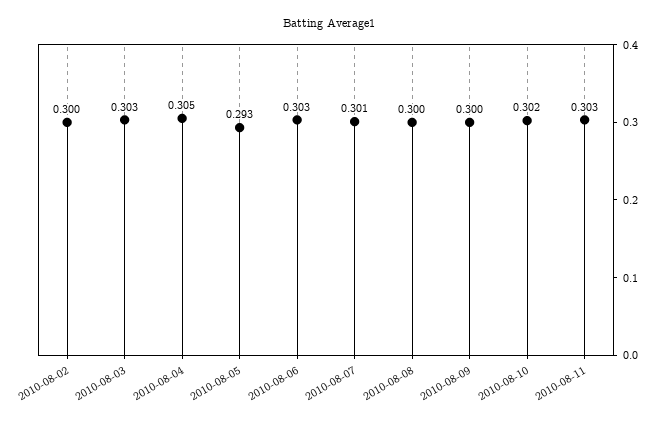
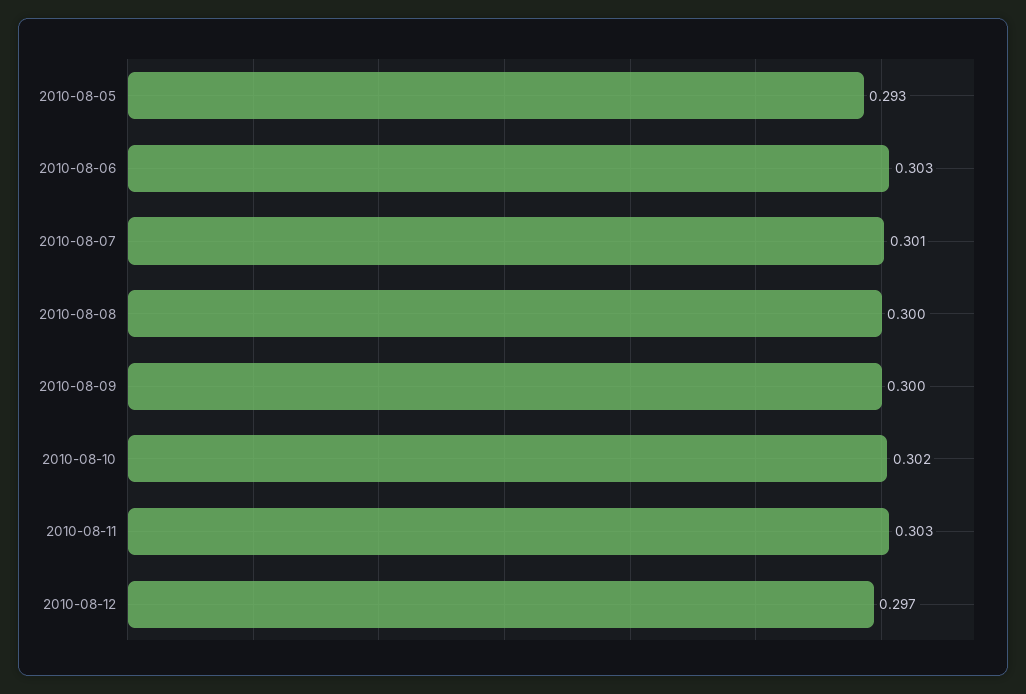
2010-08-02: 0.3 -> none
2010-08-03: 0.303 -> none
2010-08-04: 0.305 -> none
2010-08-12: none -> 0.297

